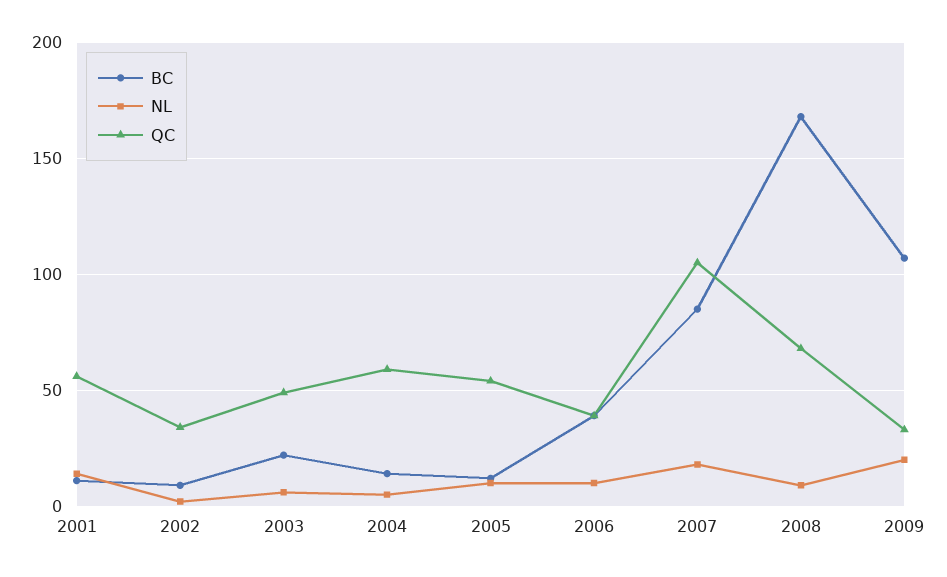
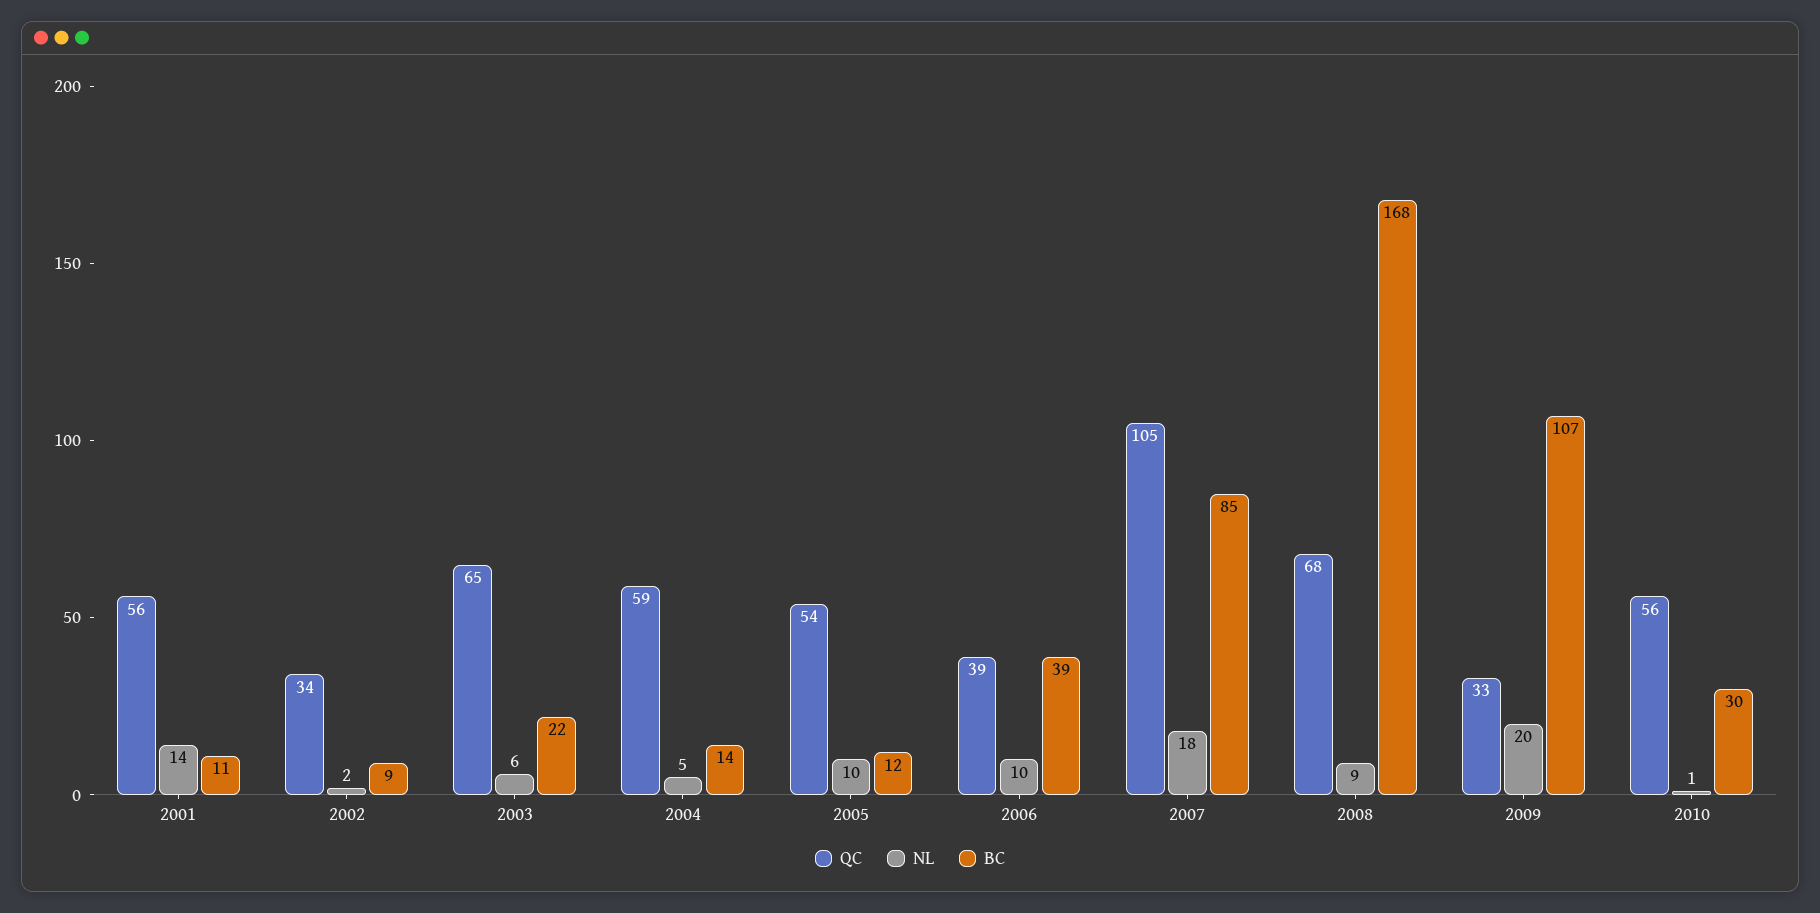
QC, 2003: 50 -> 65
QC, 2010: none -> 56
NL, 2010: none -> 1
BC, 2010: none -> 30

